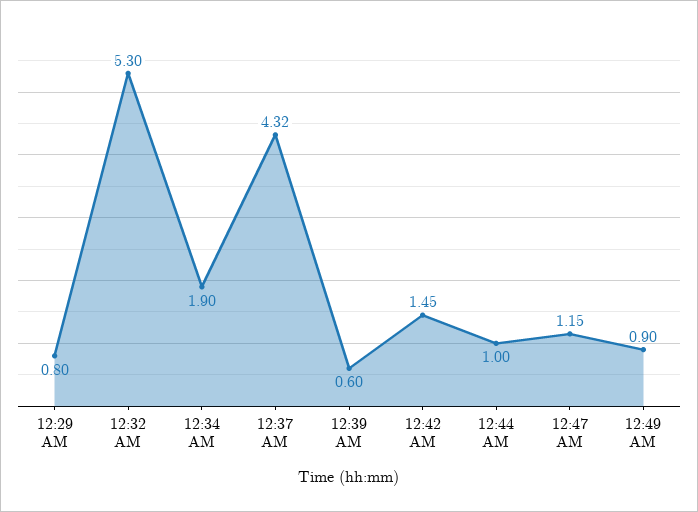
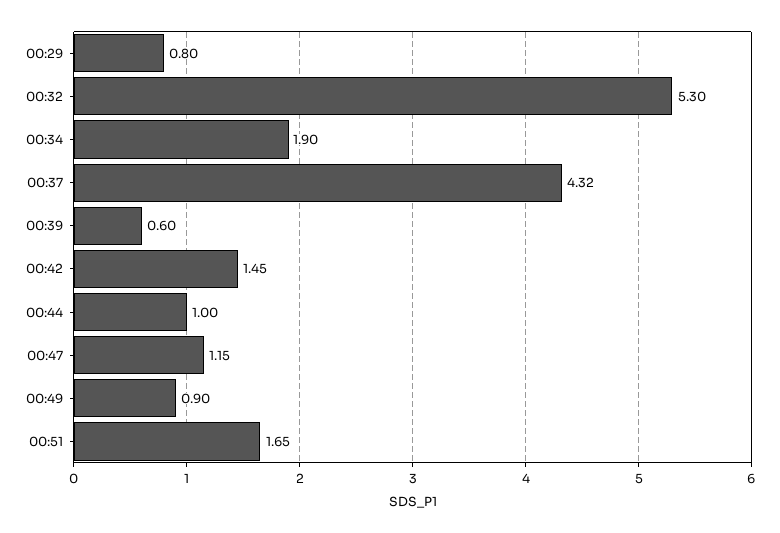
00:51: none -> 1.65

